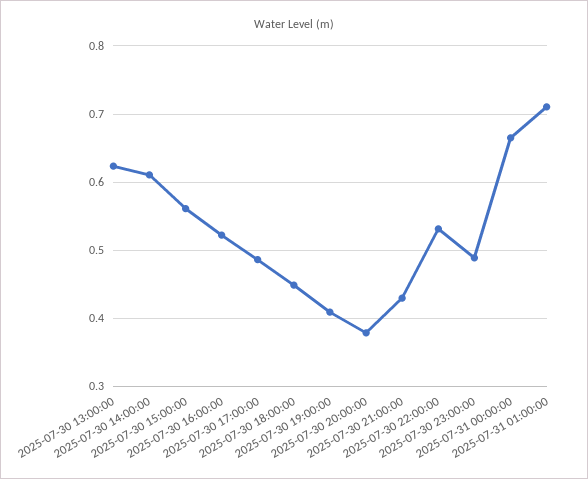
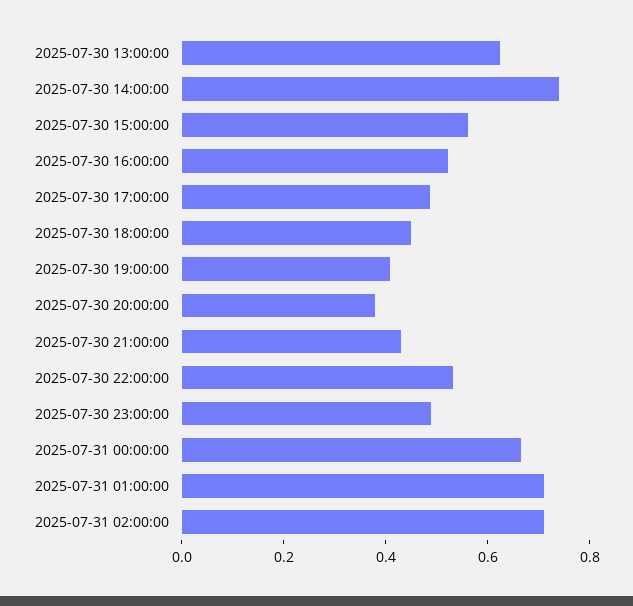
2025-07-30 14:00:00: 0.61 -> 0.75
2025-07-31 02:00:00: none -> 0.7

